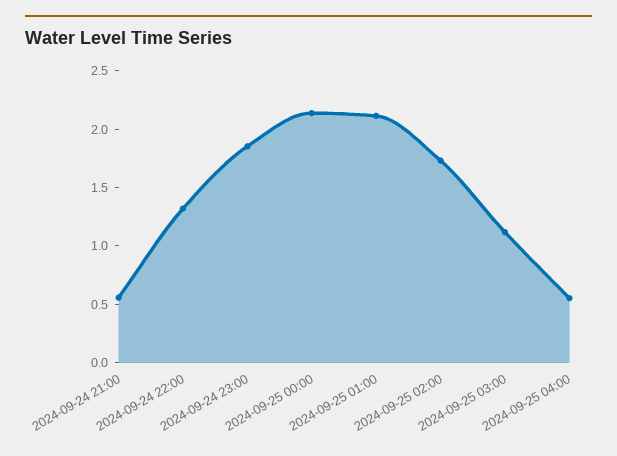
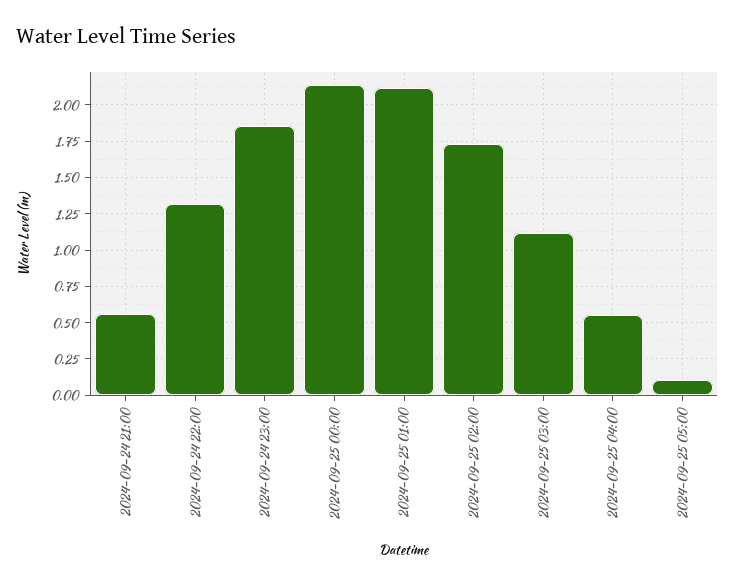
2024-09-25 05:00: none -> 0.1

